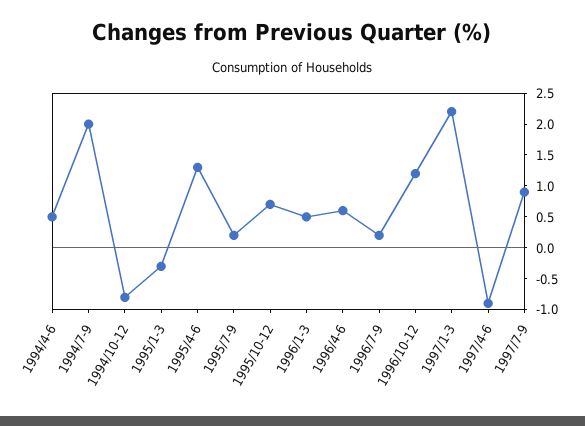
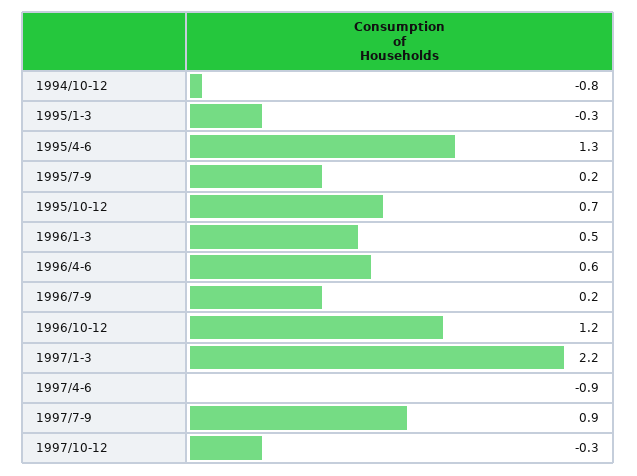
1994/4-6: 0.5 -> none
1994/7-9: 2 -> none
1997/10-12: none -> -0.3

